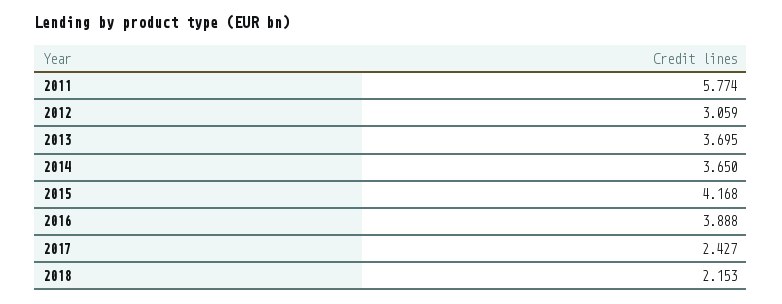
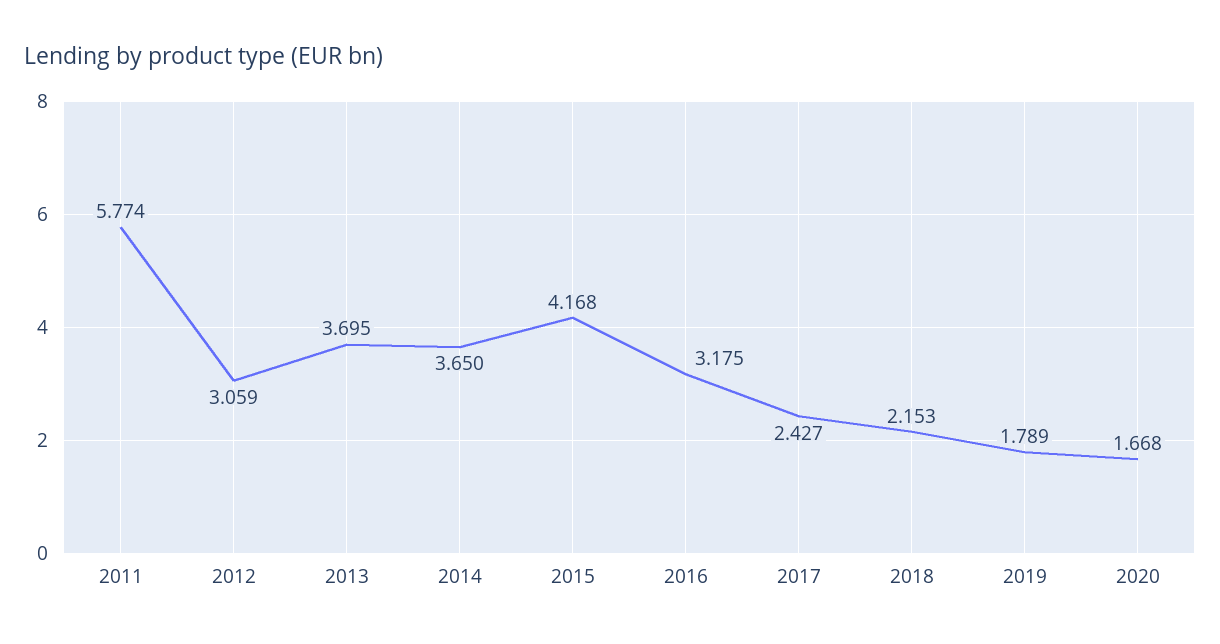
2016: 3.888 -> 3.175
2019: none -> 1.789
2020: none -> 1.668

